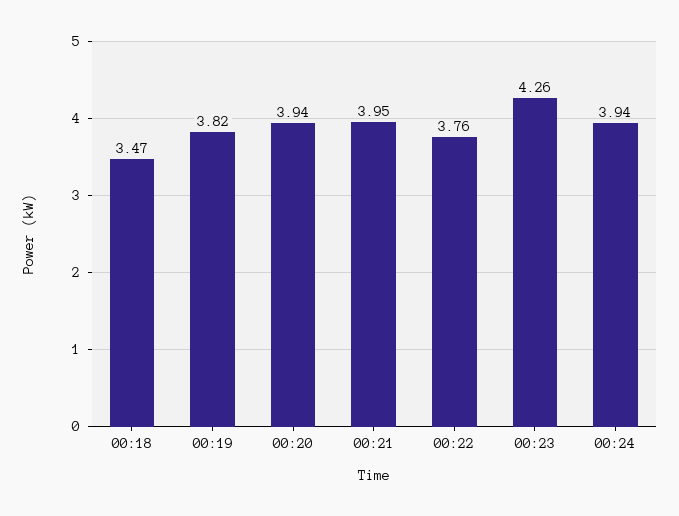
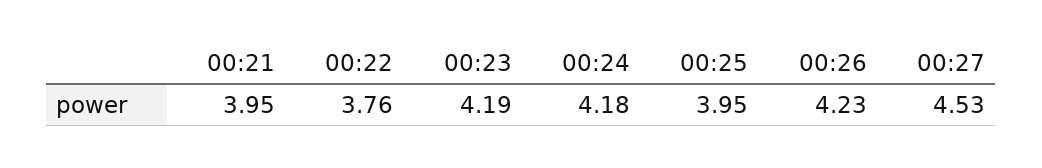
00:18: 3.47 -> none
00:19: 3.82 -> none
00:20: 3.94 -> none
00:23: 4.26 -> 4.19
00:24: 3.94 -> 4.18
00:25: none -> 3.95
00:26: none -> 4.23
00:27: none -> 4.53

